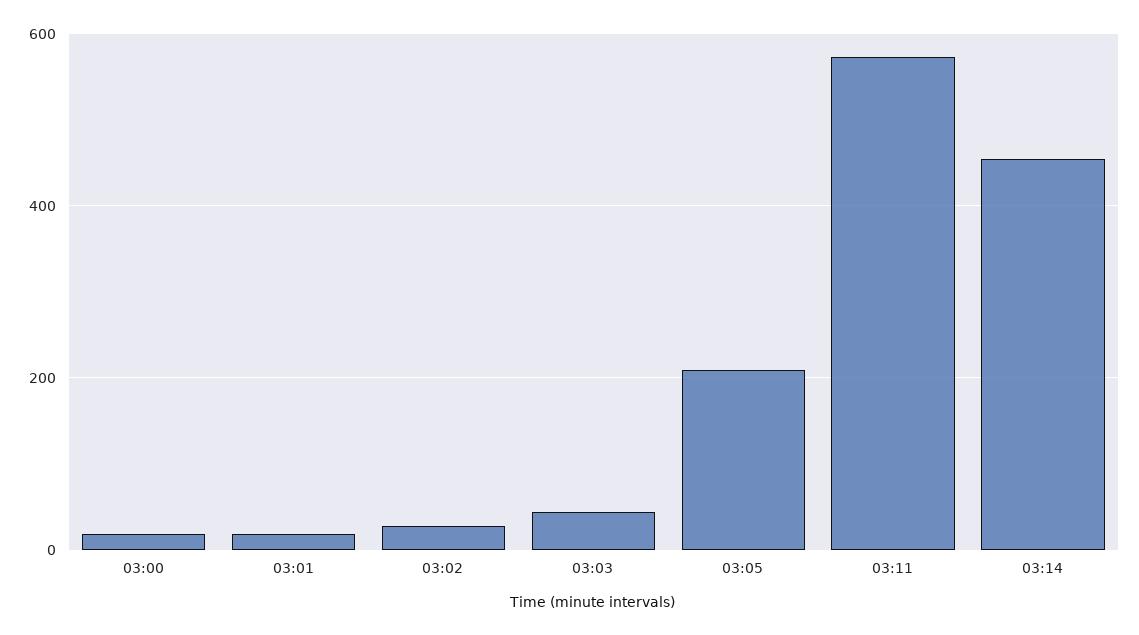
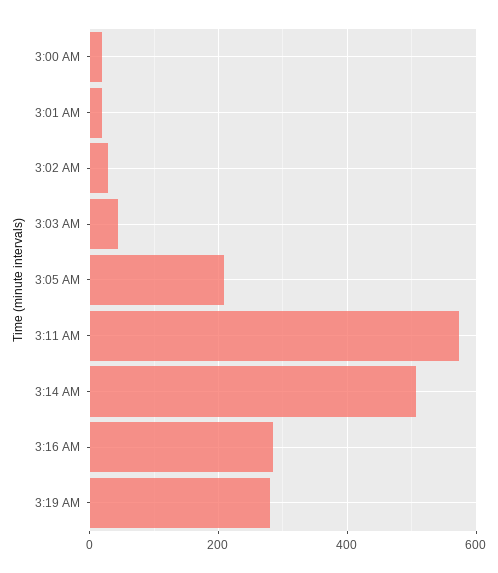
03:14: 460 -> 500
3:16 AM: none -> 280
3:19 AM: none -> 280

